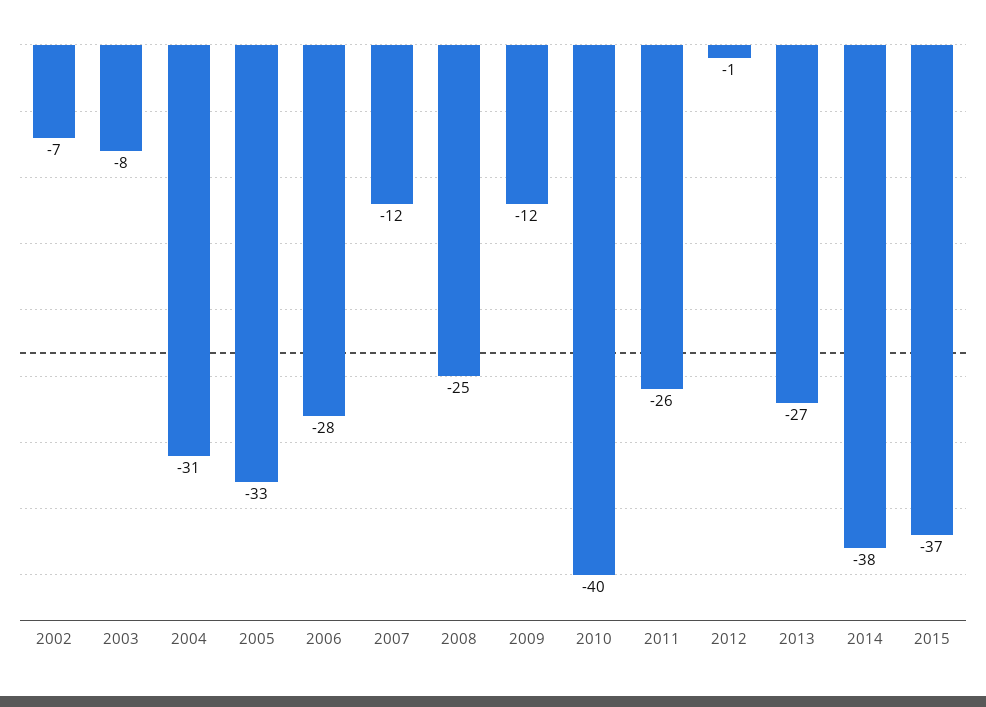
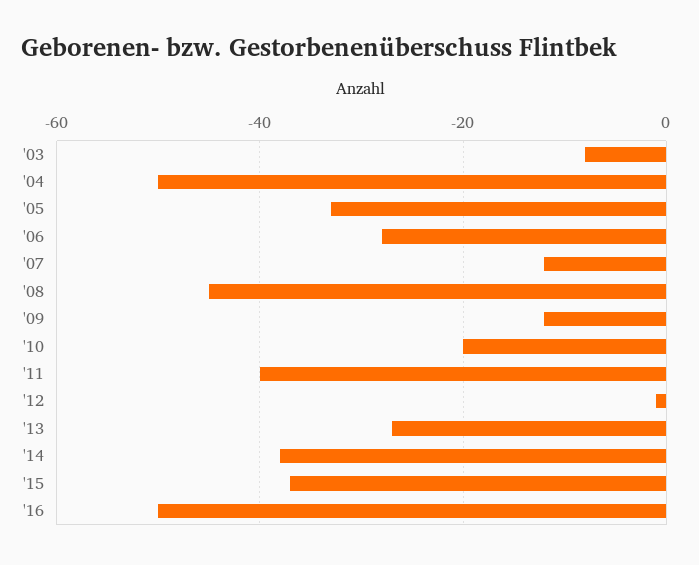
2002: -7 -> none
2004: -31 -> -50
2008: -25 -> -45
2010: -40 -> -20
2011: -26 -> -40
'16: none -> -50

